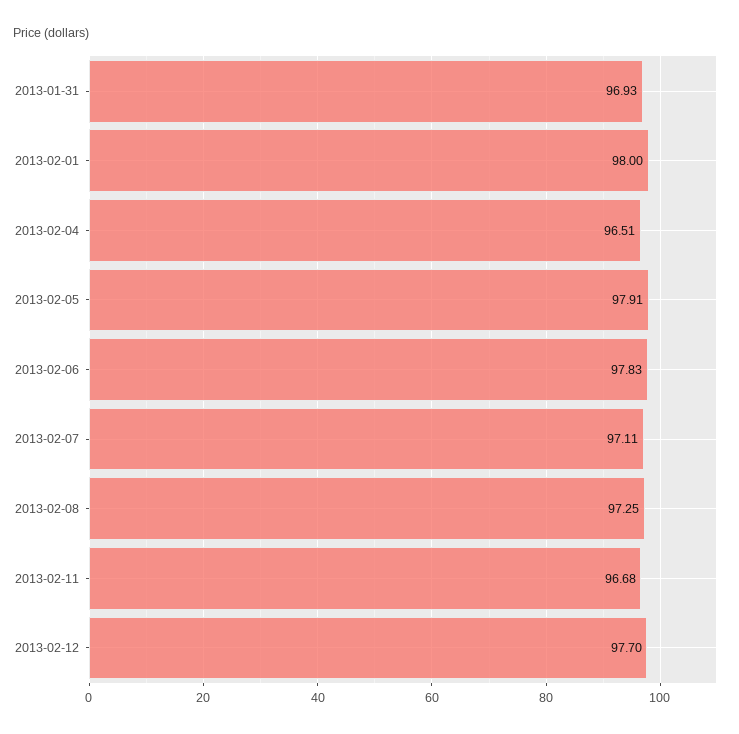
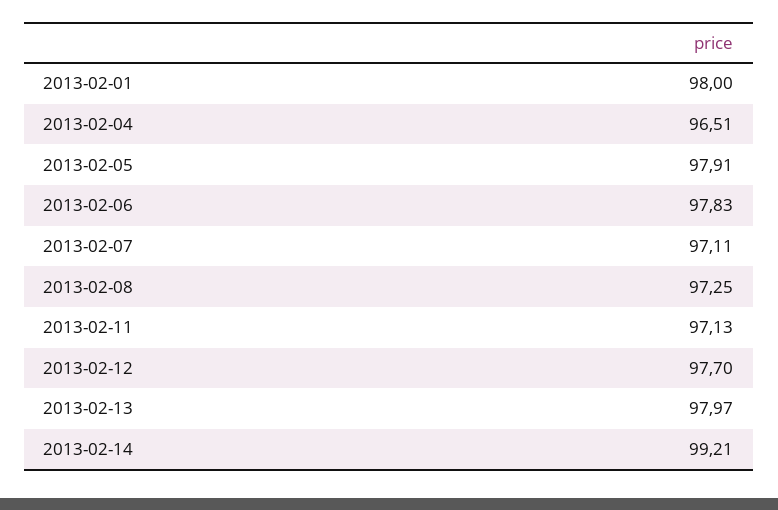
2013-01-31: 96.93 -> none
2013-02-11: 96.68 -> 97.13
2013-02-13: none -> 97.97
2013-02-14: none -> 99.21

